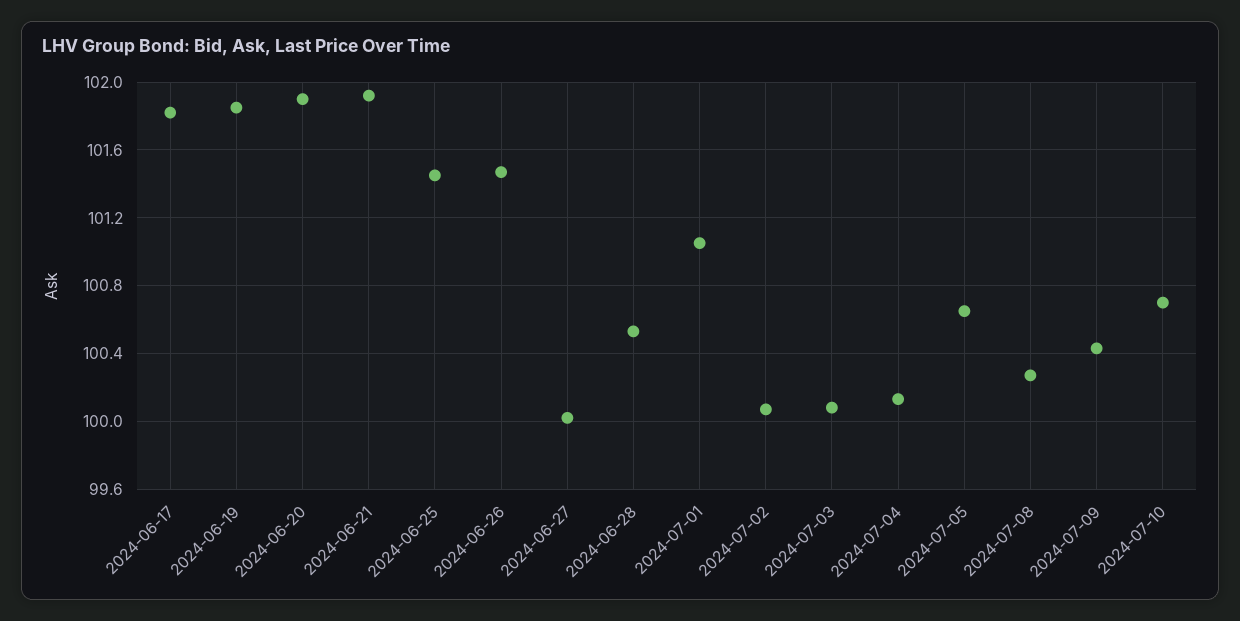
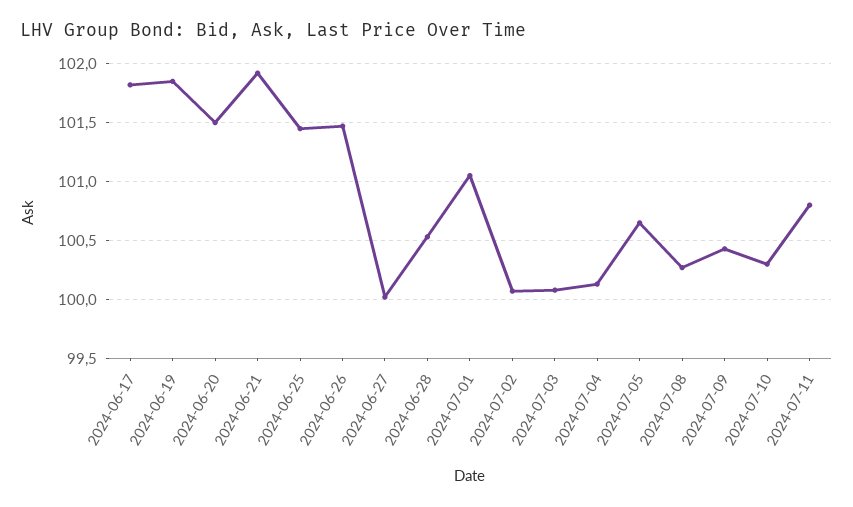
2024-06-20: 101.9 -> 101.5
2024-07-10: 100.7 -> 100.3
2024-07-11: none -> 100.8

